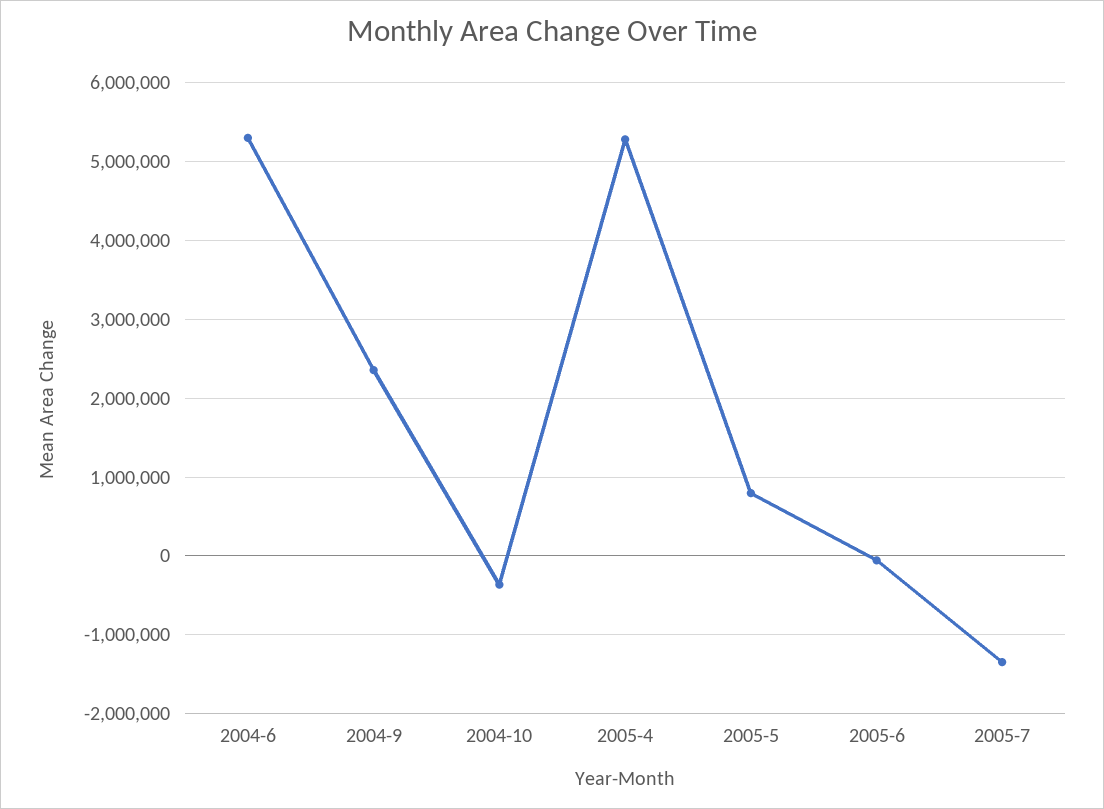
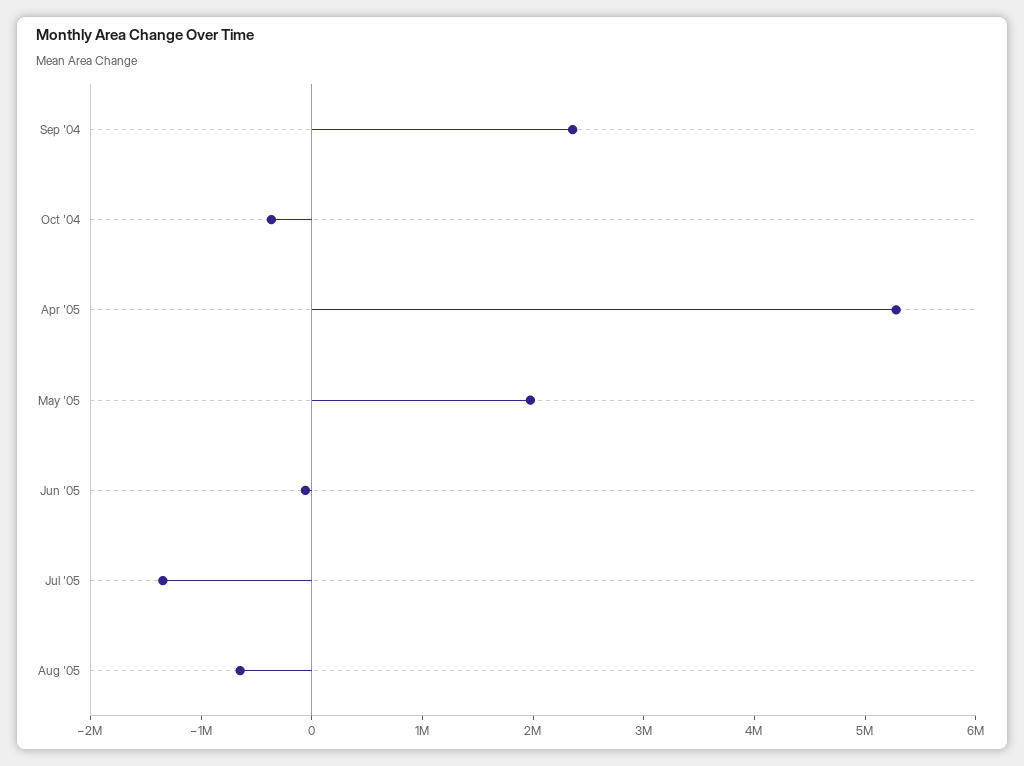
2004-6: 5300000 -> none
2005-5: 800000 -> 2000000
Aug '05: none -> -600000

